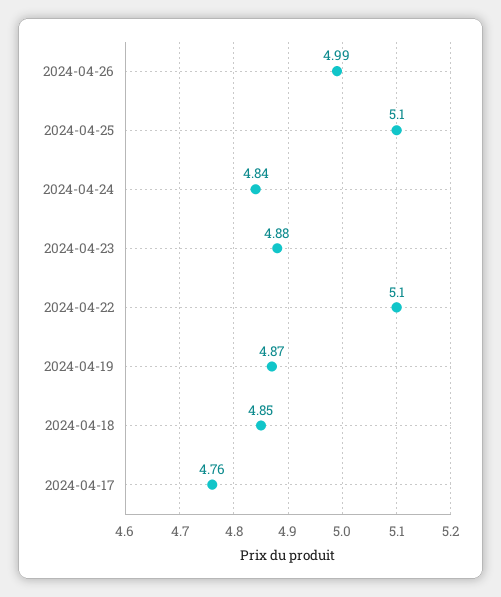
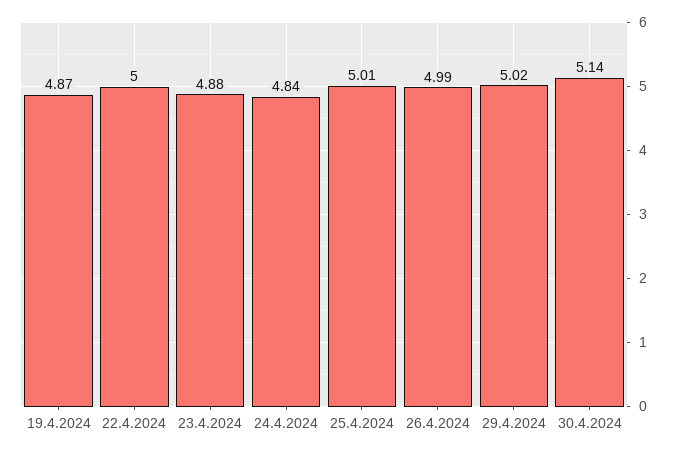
2024-04-25: 5.1 -> 5.01
2024-04-22: 5.1 -> 5
2024-04-18: 4.85 -> none
2024-04-17: 4.76 -> none
29.4.2024: none -> 5.02
30.4.2024: none -> 5.14

